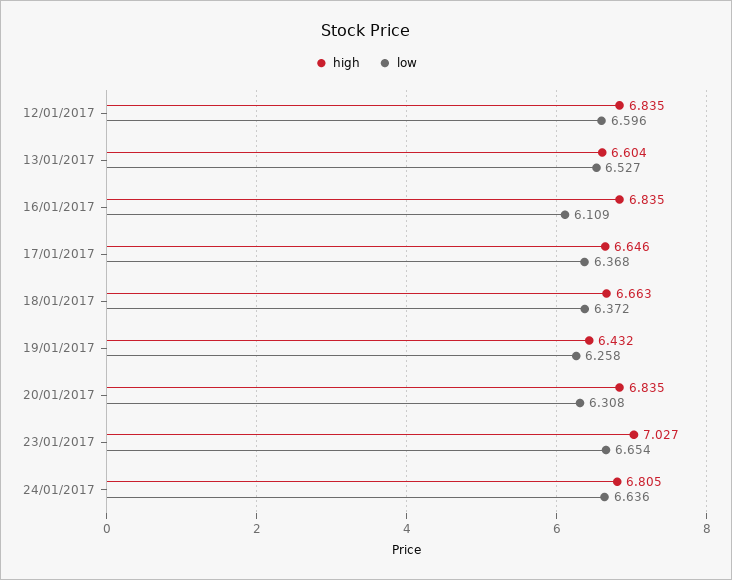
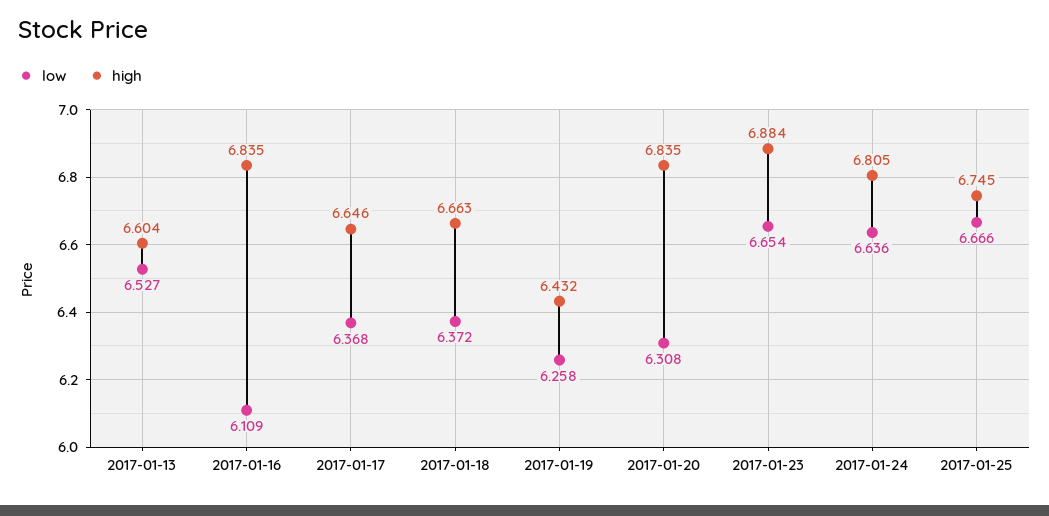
high, 12/01/2017: 6.835 -> none
low, 12/01/2017: 6.596 -> none
high, 23/01/2017: 7.027 -> 6.884
low, 2017-01-25: none -> 6.666
high, 2017-01-25: none -> 6.745

